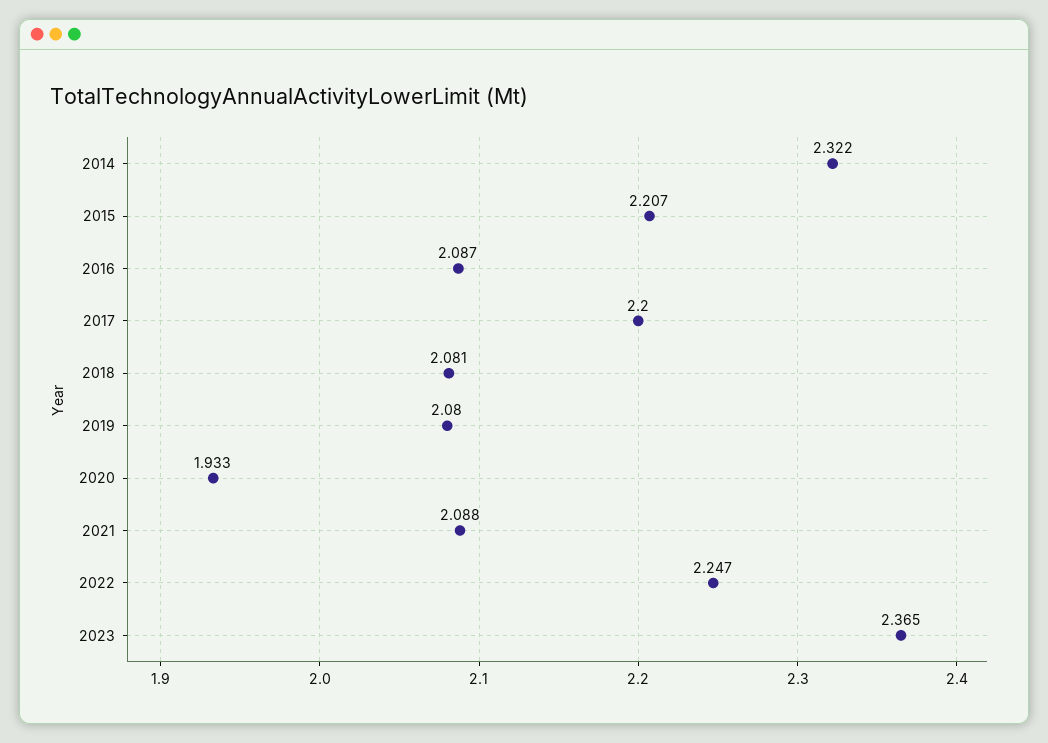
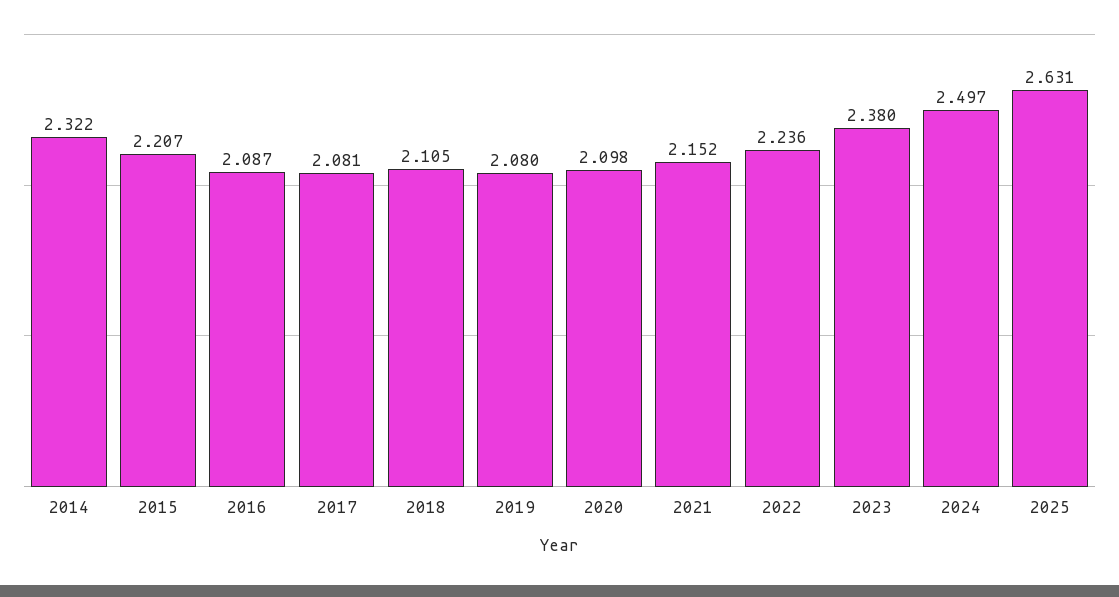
2017: 2.2 -> 2.081
2018: 2.081 -> 2.105
2020: 1.933 -> 2.098
2021: 2.088 -> 2.152
2022: 2.247 -> 2.236
2023: 2.365 -> 2.38
2024: none -> 2.497
2025: none -> 2.631

